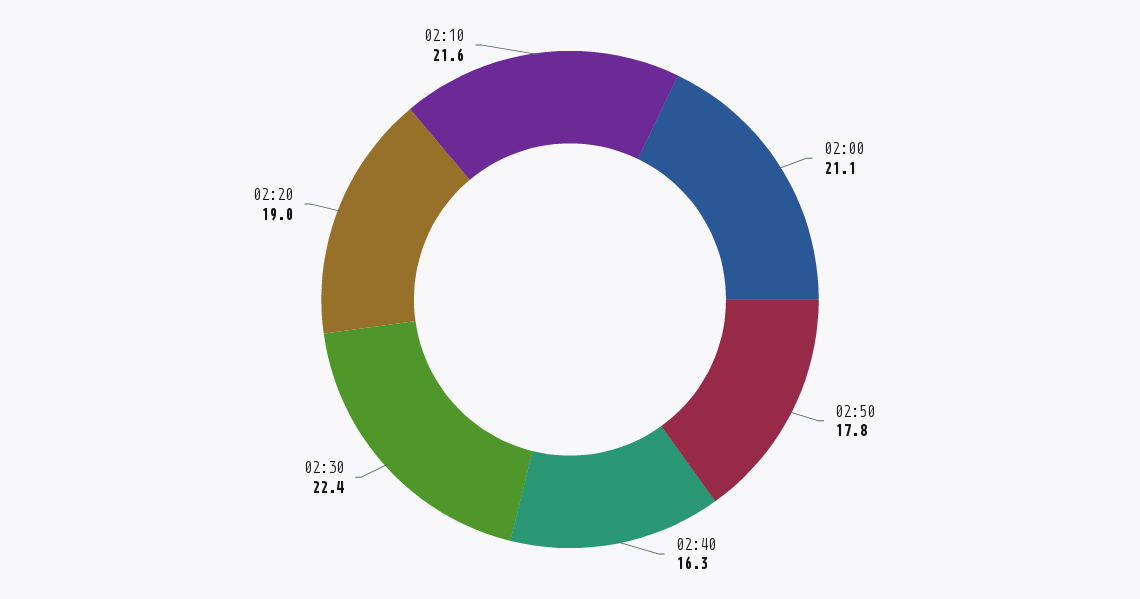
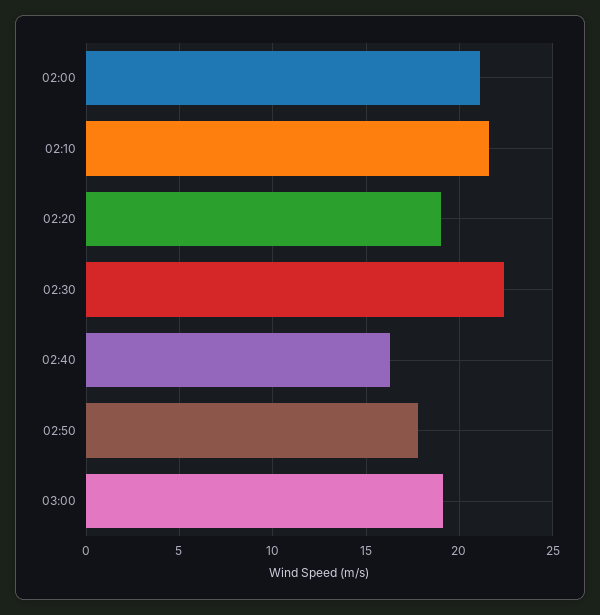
03:00: none -> 19

